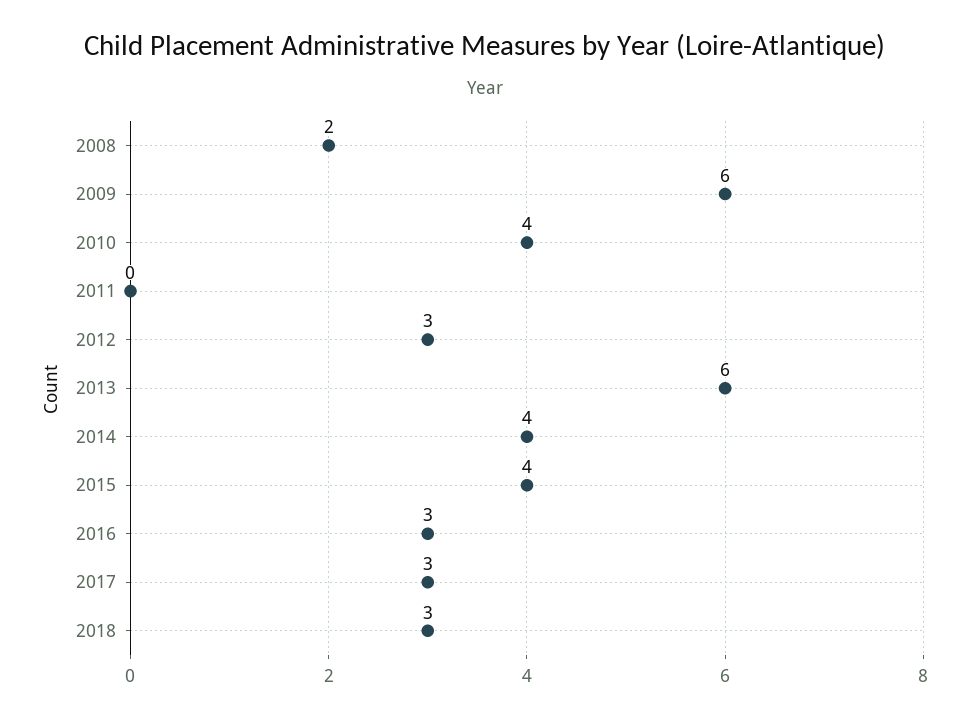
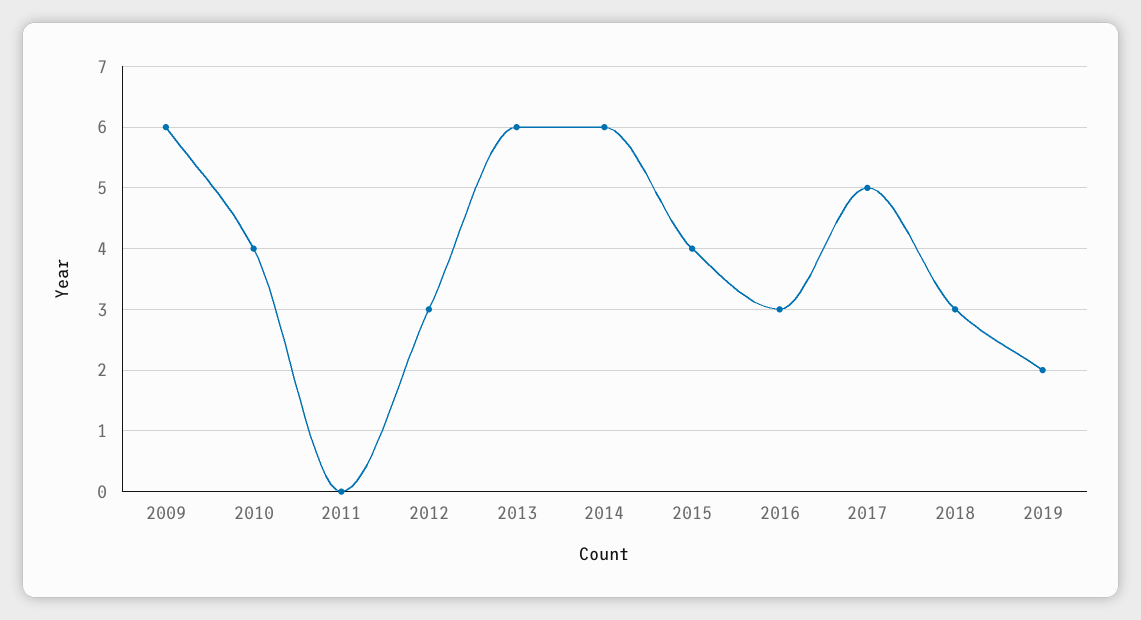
2008: 2 -> none
2014: 4 -> 6
2017: 3 -> 5
2019: none -> 2

